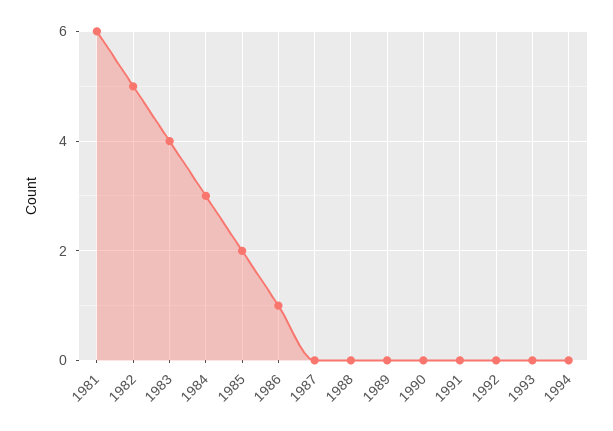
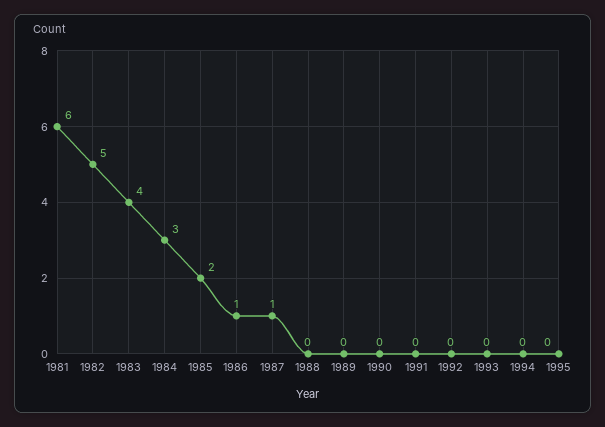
1987: 0 -> 1
1995: none -> 0

